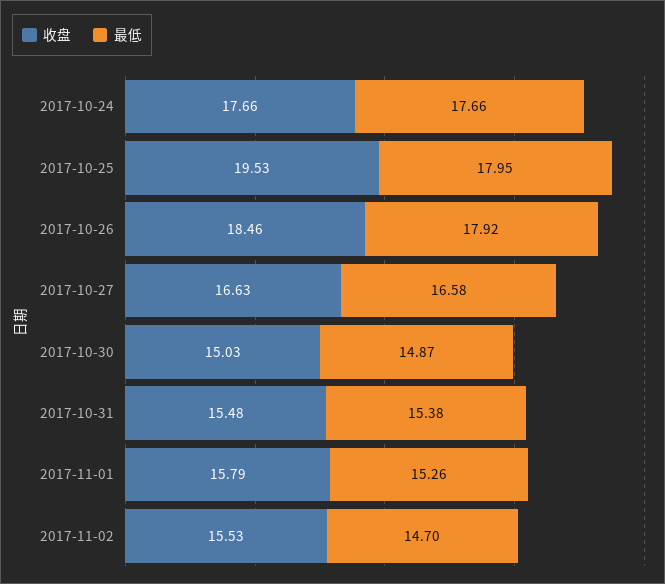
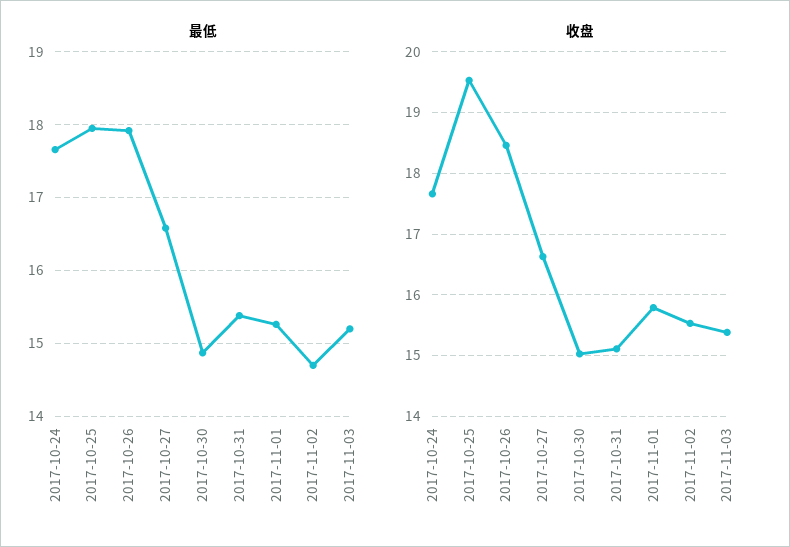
收盘, 2017-10-31: 15.48 -> 15.1
最低, 2017-11-03: none -> 15.2
收盘, 2017-11-03: none -> 15.4

